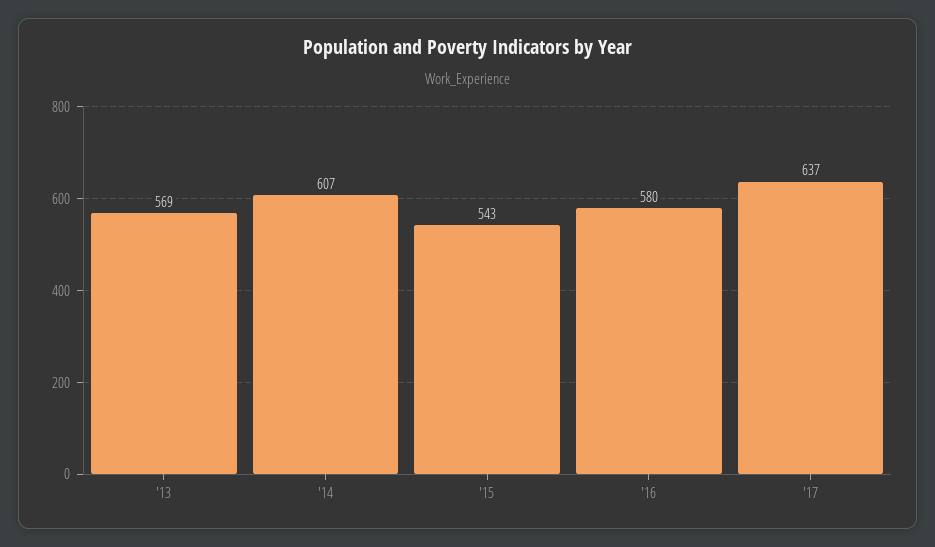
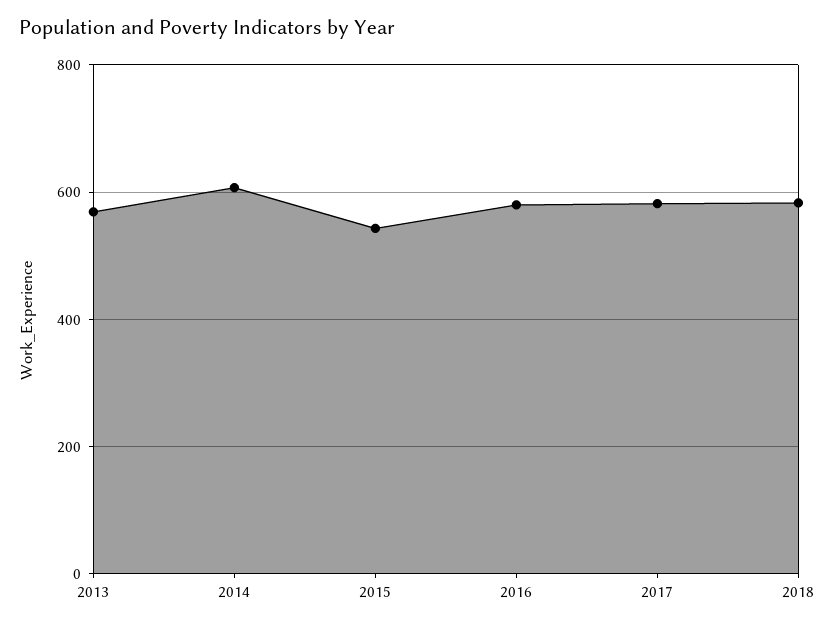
'17: 637 -> 580
2018: none -> 580

